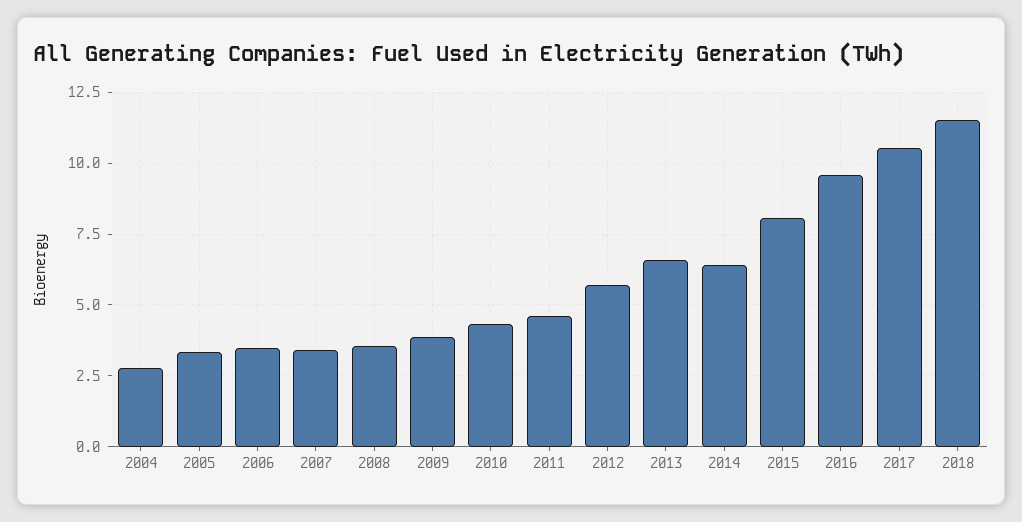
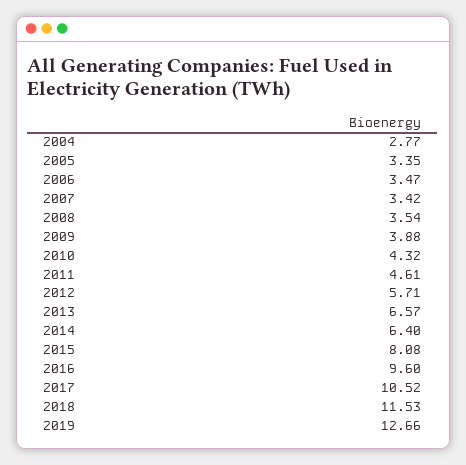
2019: none -> 12.66

